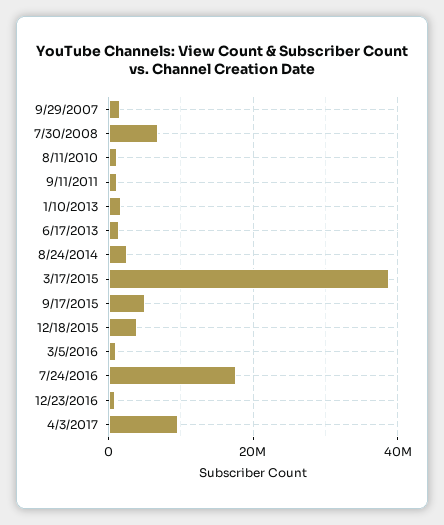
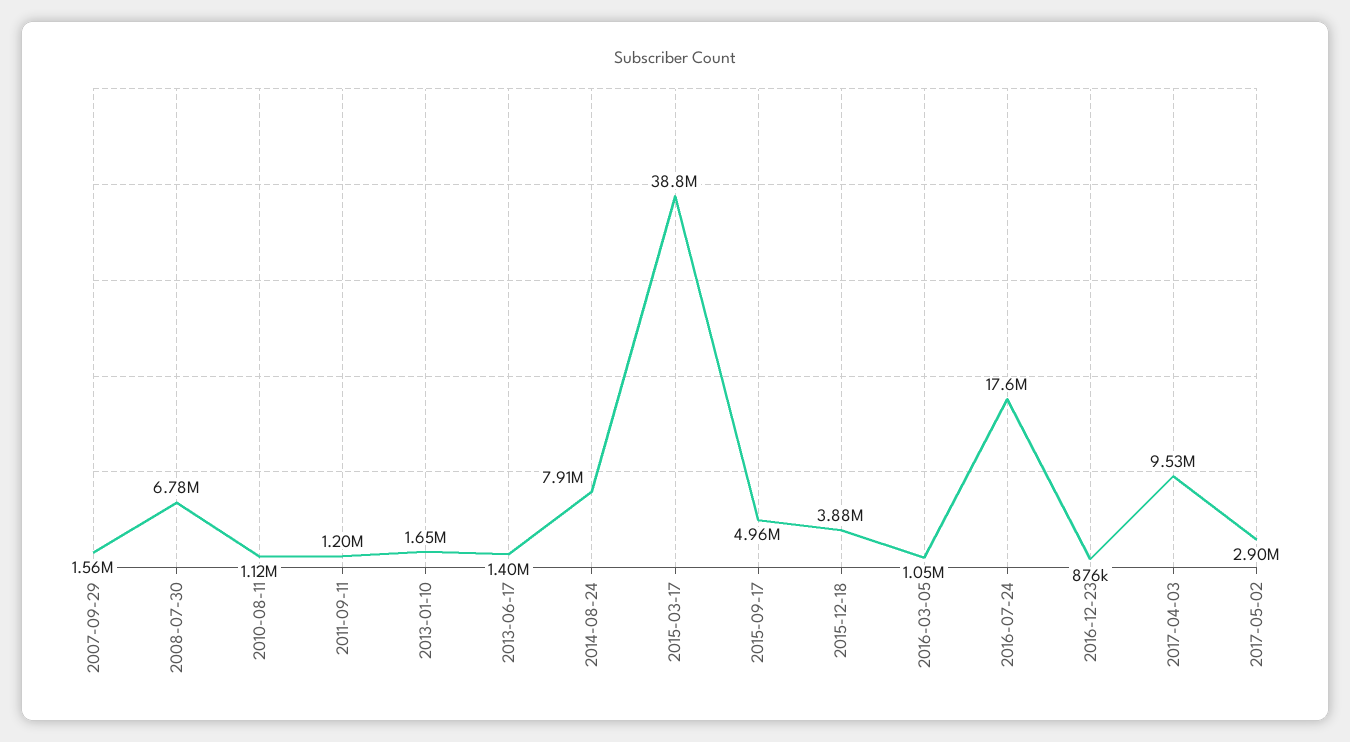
8/24/2014: 2000000 -> 7910000
2017-05-02: none -> 2900000

